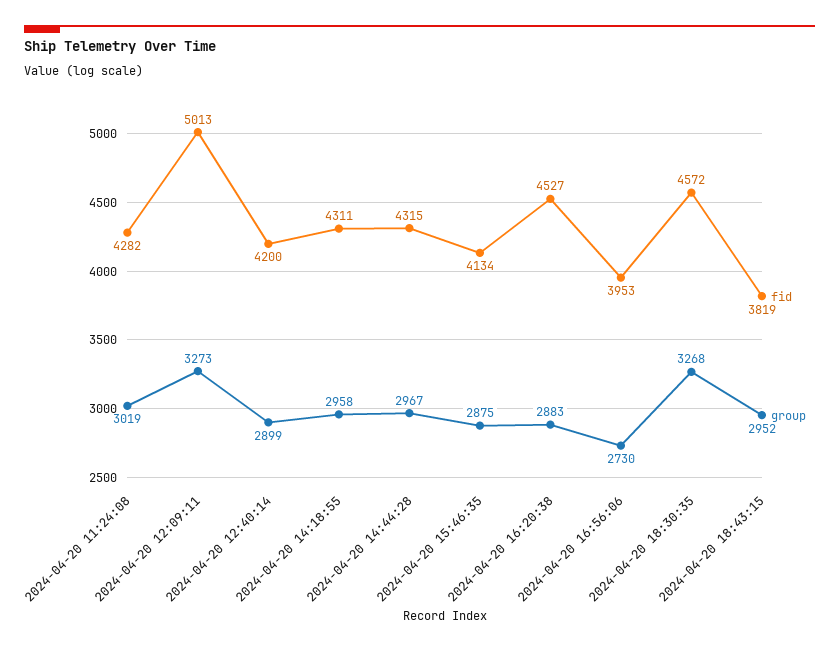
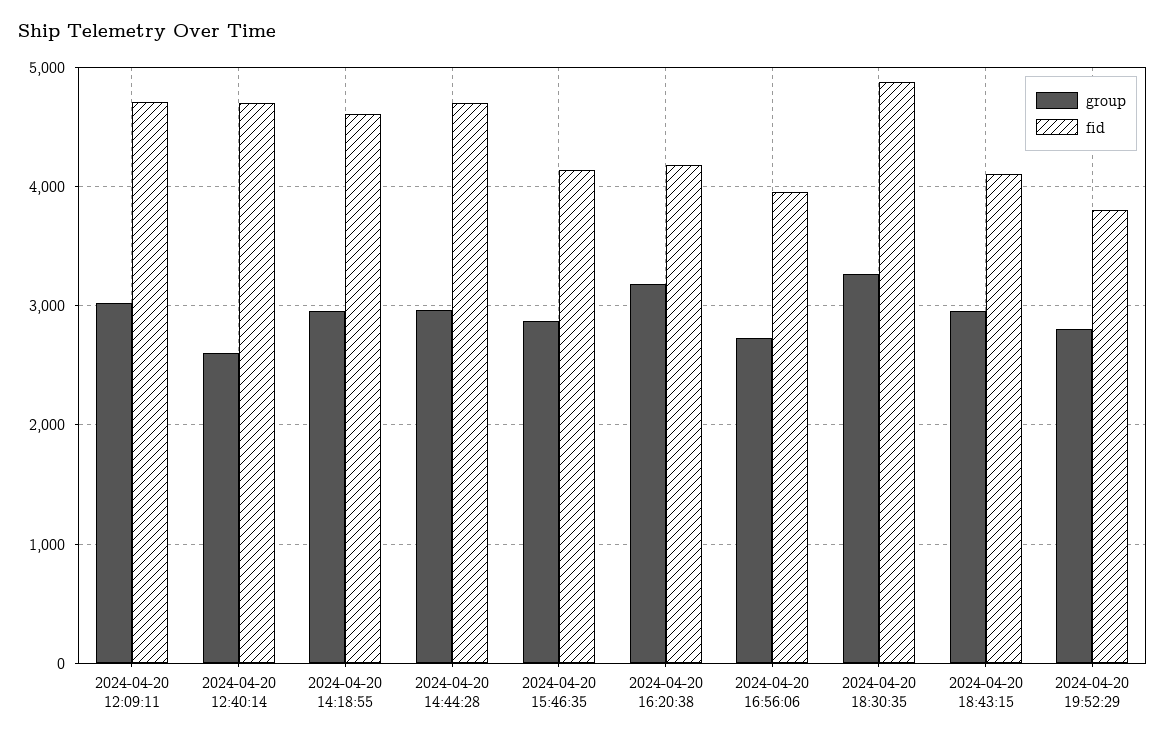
fid, 2024-04-20 11:24:08: 4282 -> none
group, 2024-04-20 11:24:08: 3019 -> none
fid, 2024-04-20 12:09:11: 5013 -> 4700
group, 2024-04-20 12:09:11: 3273 -> 3000
fid, 2024-04-20 12:40:14: 4200 -> 4700
group, 2024-04-20 12:40:14: 2899 -> 2600
fid, 2024-04-20 14:18:55: 4311 -> 4600
fid, 2024-04-20 14:44:28: 4315 -> 4700
fid, 2024-04-20 16:20:38: 4527 -> 4200
group, 2024-04-20 16:20:38: 2883 -> 3200
fid, 2024-04-20 18:30:35: 4572 -> 4900
fid, 2024-04-20 18:43:15: 3819 -> 4100
group, 2024-04-20 19:52:29: none -> 2800
fid, 2024-04-20 19:52:29: none -> 3800

